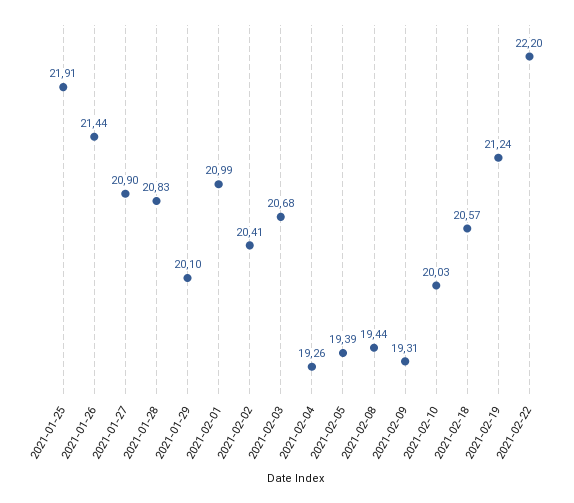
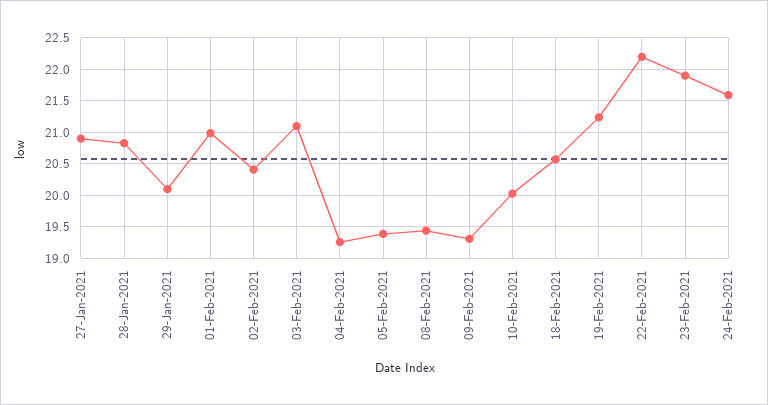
2021-01-25: 21.91 -> none
2021-01-26: 21.44 -> none
2021-02-03: 20.68 -> 21.1
23-Feb-2021: none -> 21.9
24-Feb-2021: none -> 21.6

